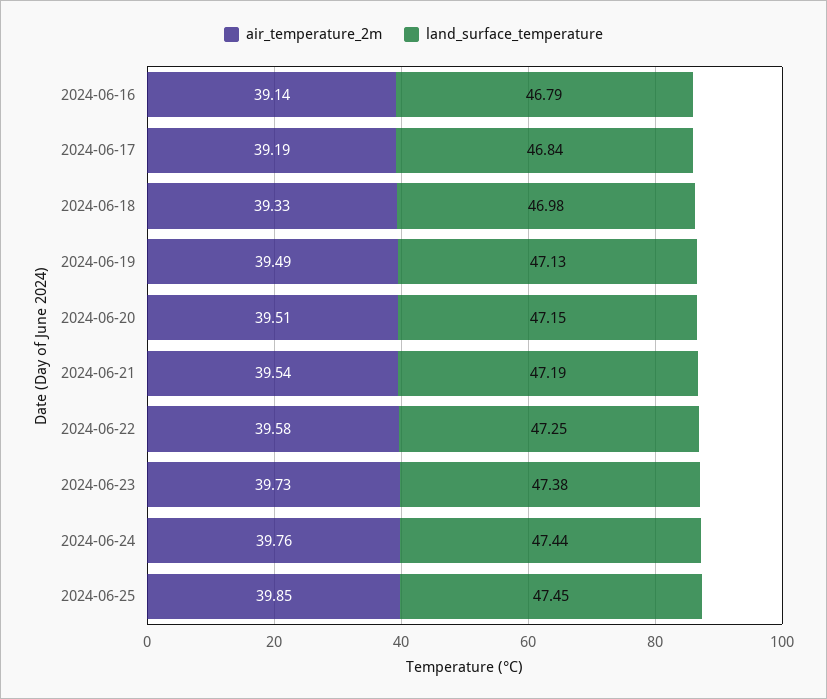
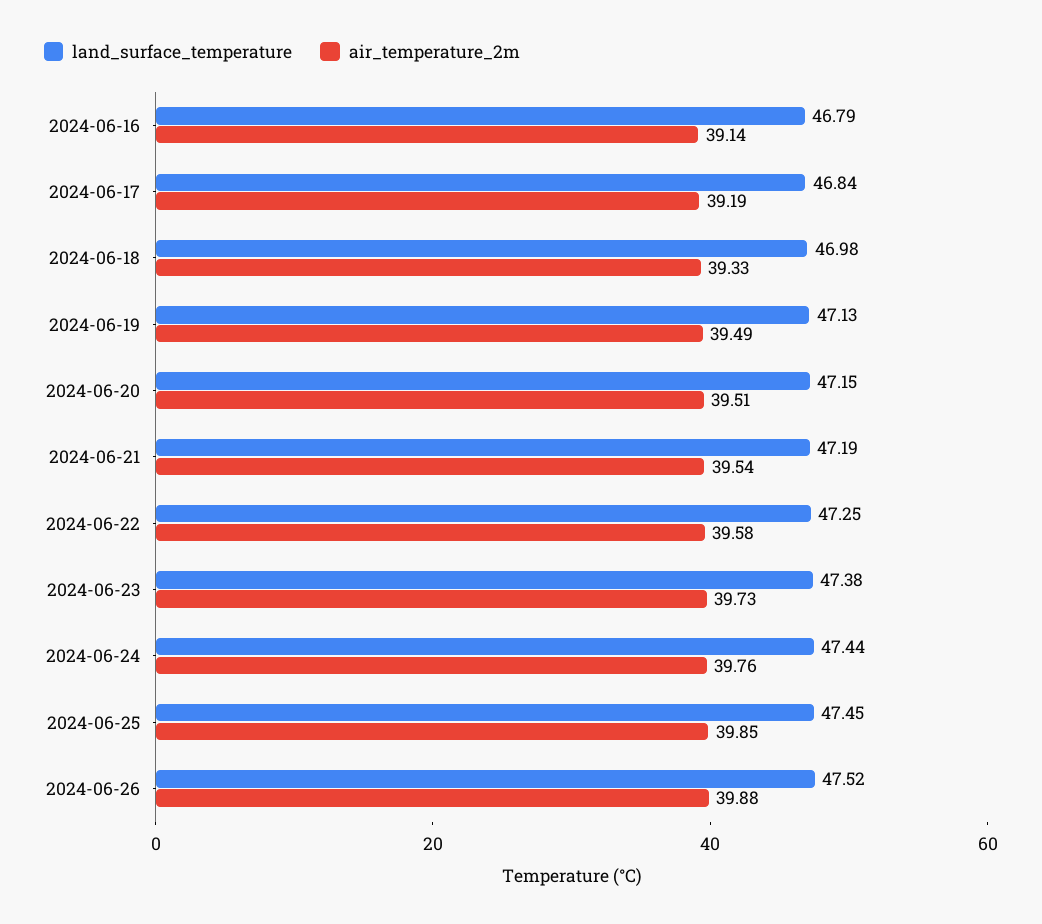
land_surface_temperature, 2024-06-26: none -> 47.52
air_temperature_2m, 2024-06-26: none -> 39.88

